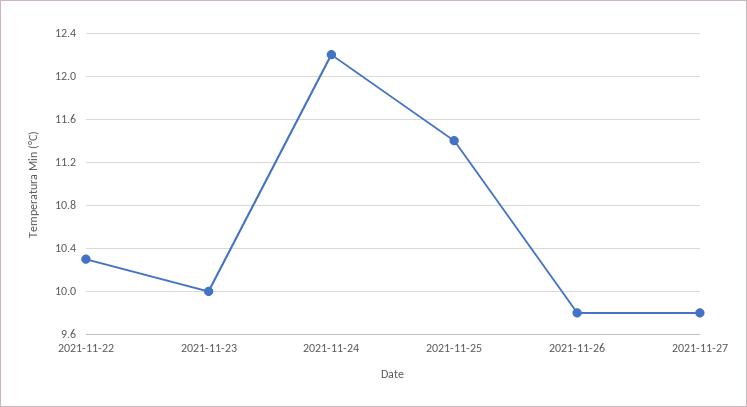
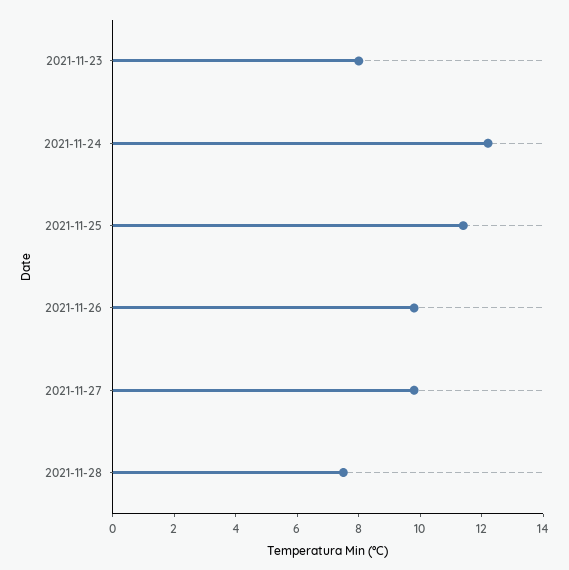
2021-11-22: 10.3 -> none
2021-11-23: 10 -> 8
2021-11-28: none -> 7.5

